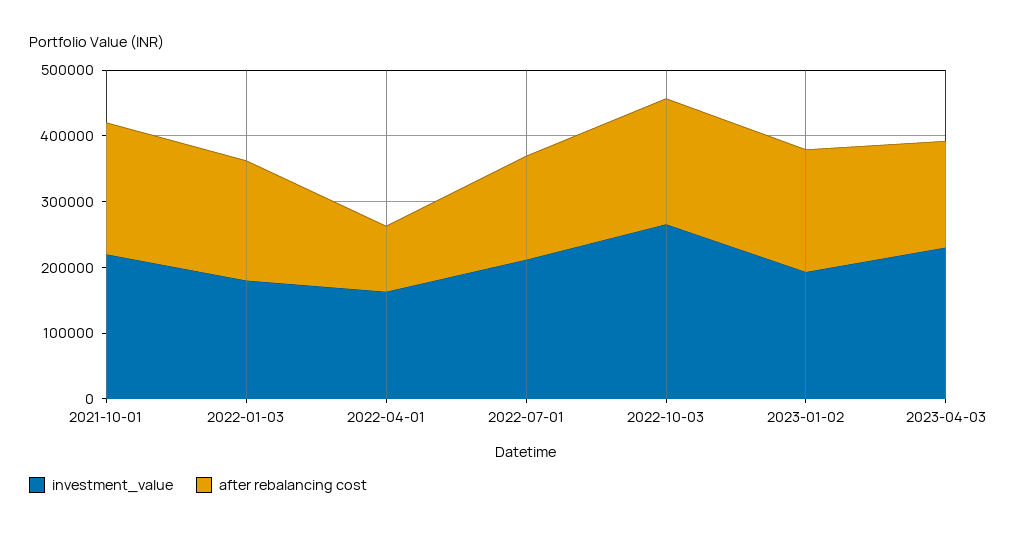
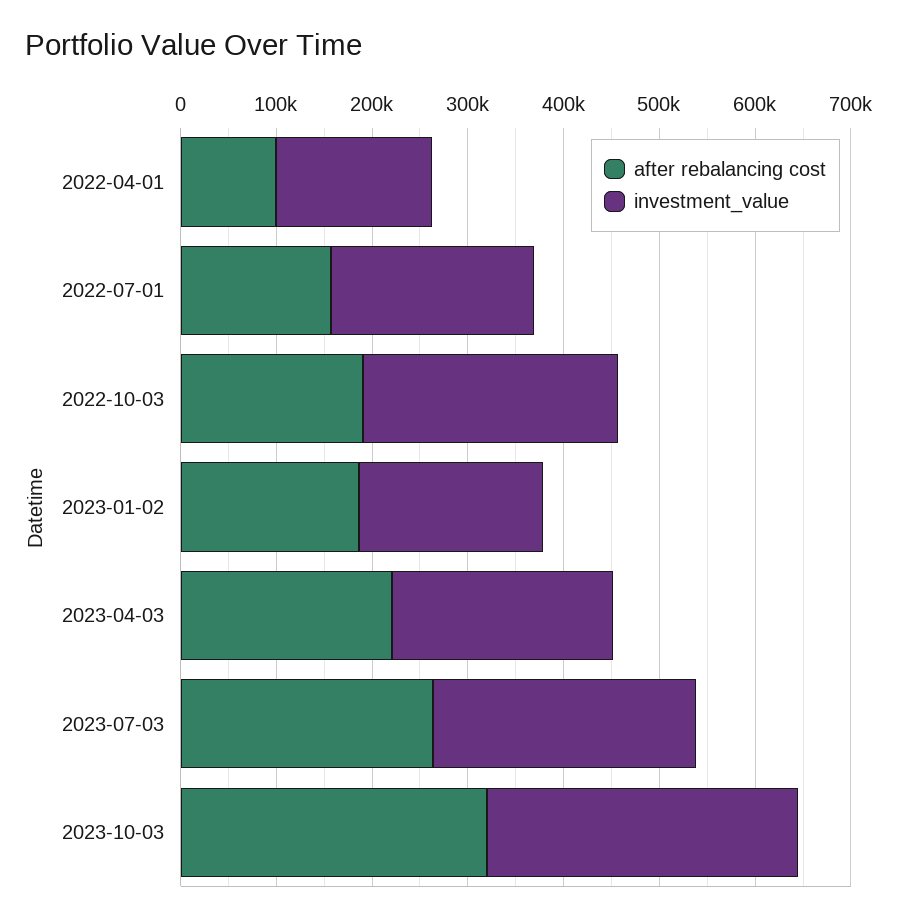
investment_value, 2021-10-01: 220000 -> none
after rebalancing cost, 2021-10-01: 200000 -> none
investment_value, 2022-01-03: 180000 -> none
after rebalancing cost, 2022-01-03: 180000 -> none
after rebalancing cost, 2023-04-03: 160000 -> 220000
after rebalancing cost, 2023-07-03: none -> 260000
investment_value, 2023-07-03: none -> 280000
after rebalancing cost, 2023-10-03: none -> 320000
investment_value, 2023-10-03: none -> 320000

